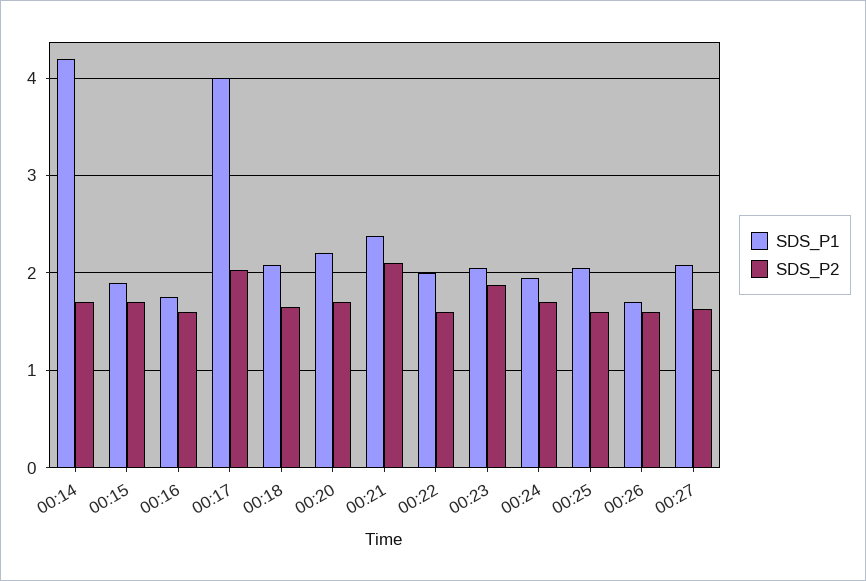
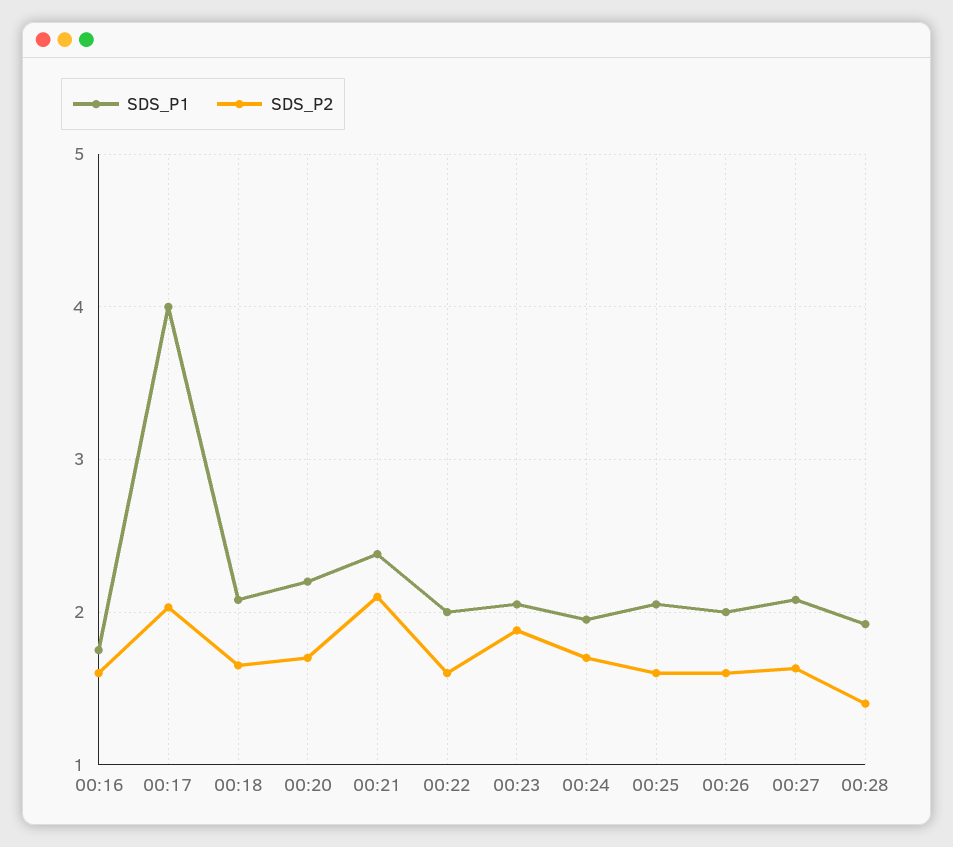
SDS_P1, 00:14: 4.2 -> none
SDS_P2, 00:14: 1.7 -> none
SDS_P1, 00:15: 1.9 -> none
SDS_P2, 00:15: 1.7 -> none
SDS_P1, 00:26: 1.7 -> 2
SDS_P1, 00:28: none -> 1.9
SDS_P2, 00:28: none -> 1.4

